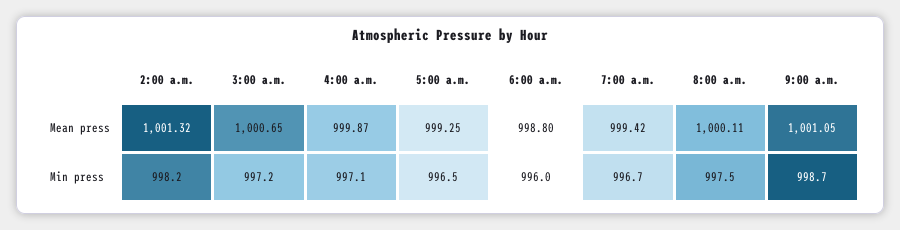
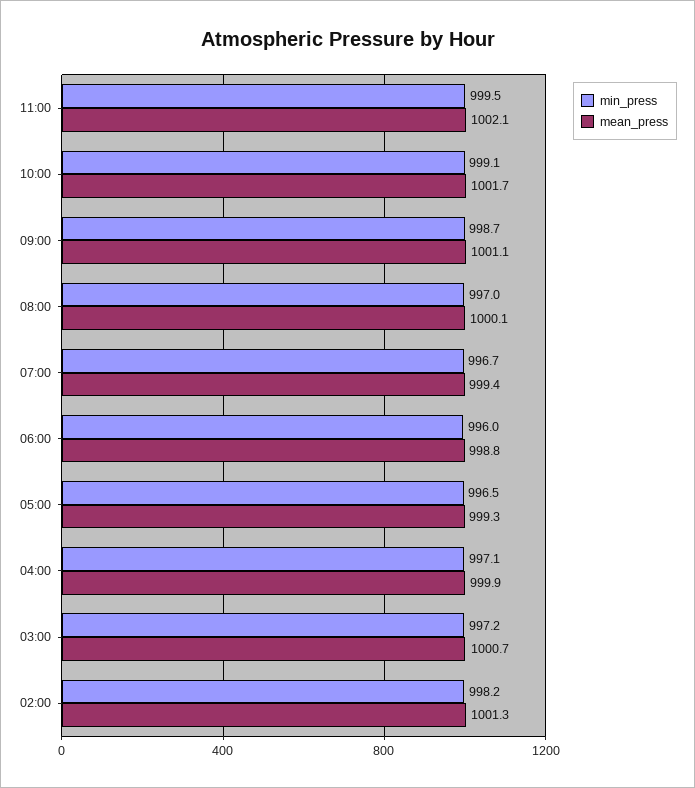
Min press, 8:00 a.m.: 997.5 -> 997
Min press, 11:00: none -> 999.5
Mean press, 11:00: none -> 1002.1
Min press, 10:00: none -> 999.1
Mean press, 10:00: none -> 1001.7

